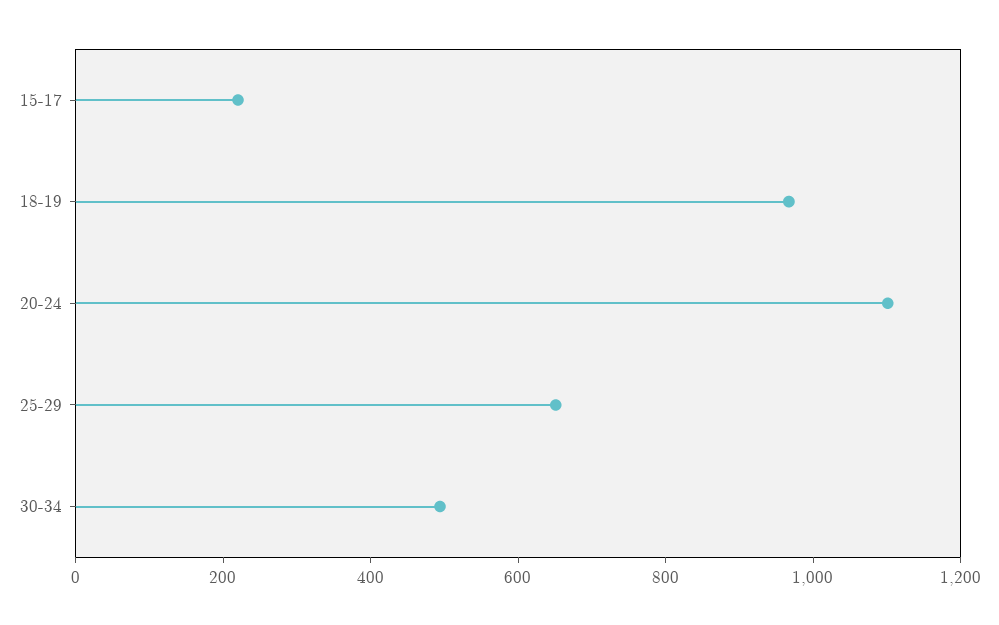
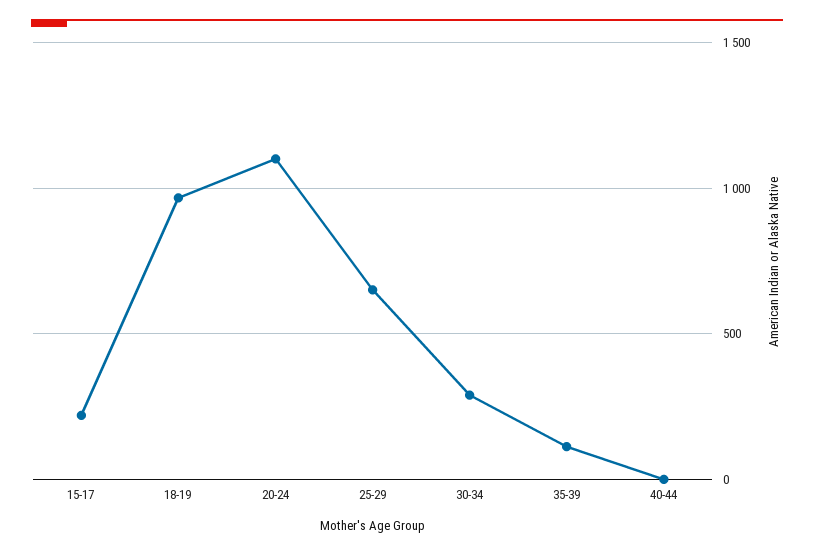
30-34: 500 -> 300
35-39: none -> 100
40-44: none -> 0

